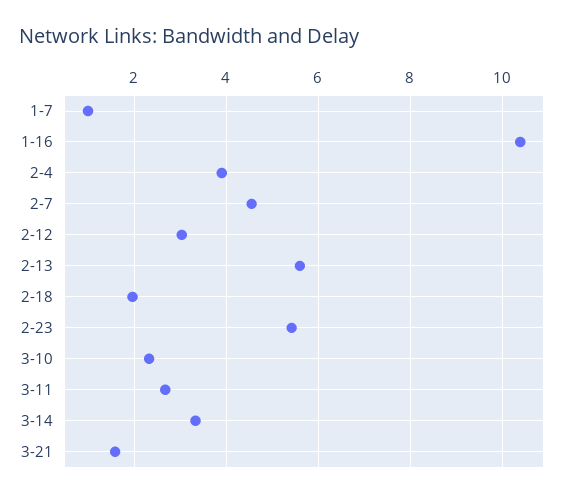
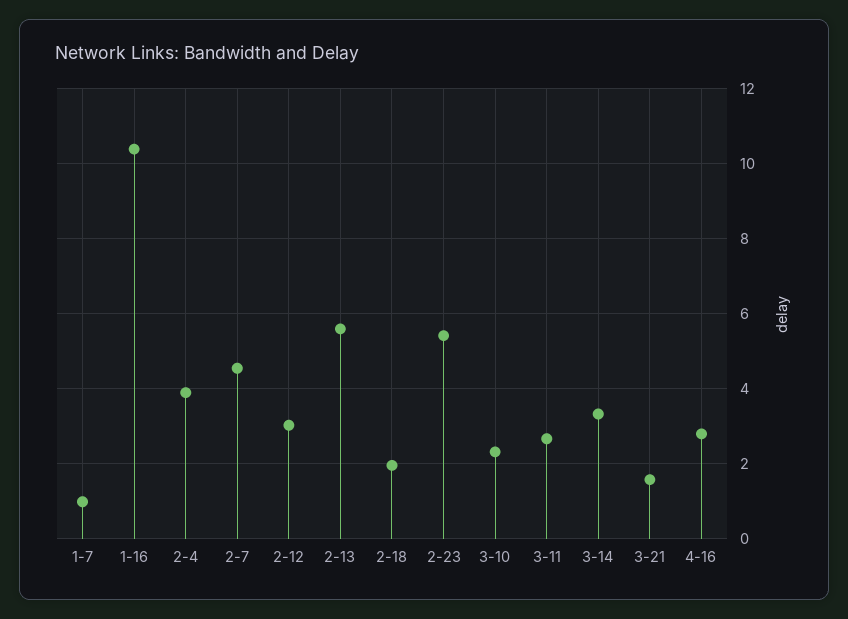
4-16: none -> 2.8

